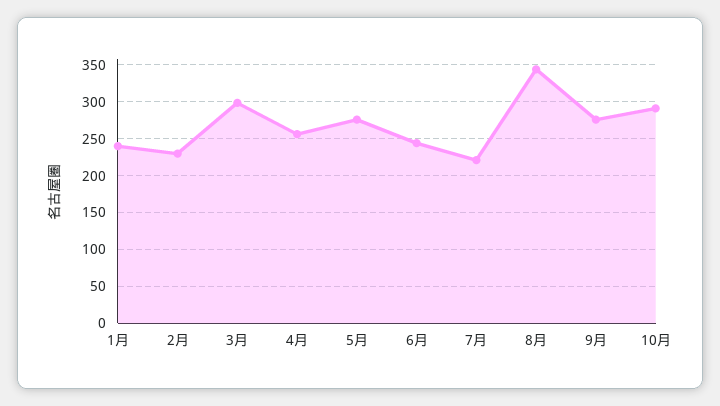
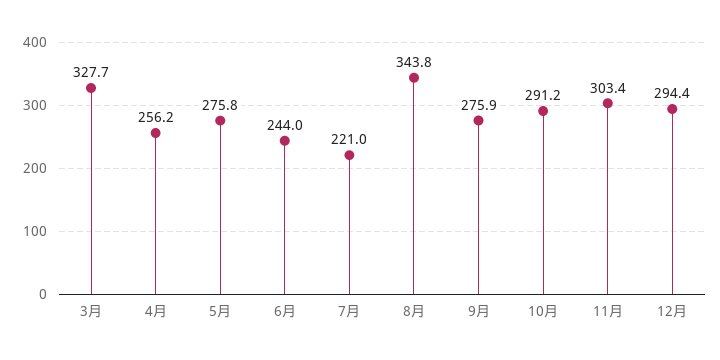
1月: 240 -> none
2月: 230 -> none
3月: 300 -> 327.7
11月: none -> 303.4
12月: none -> 294.4

